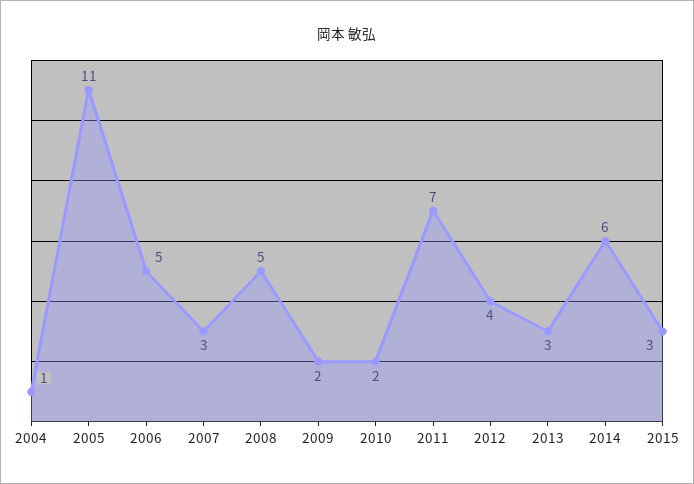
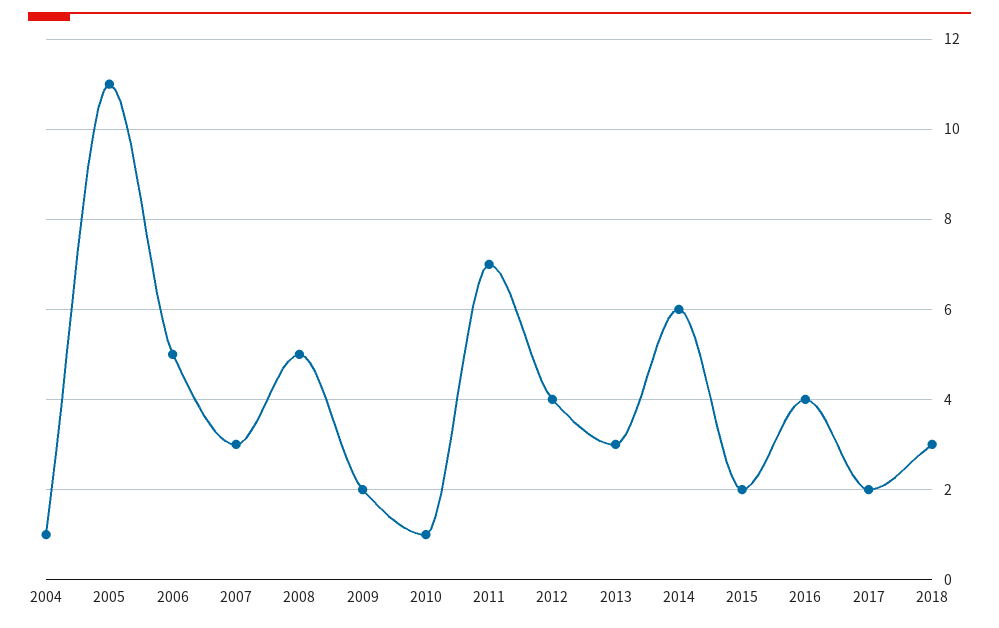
2010: 2 -> 1
2015: 3 -> 2
2016: none -> 4
2017: none -> 2
2018: none -> 3

